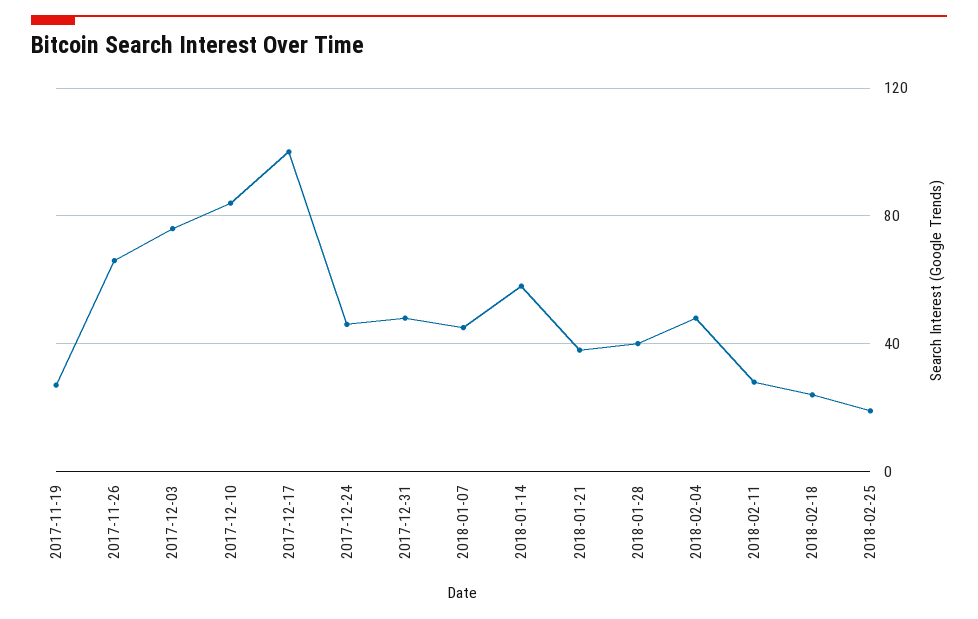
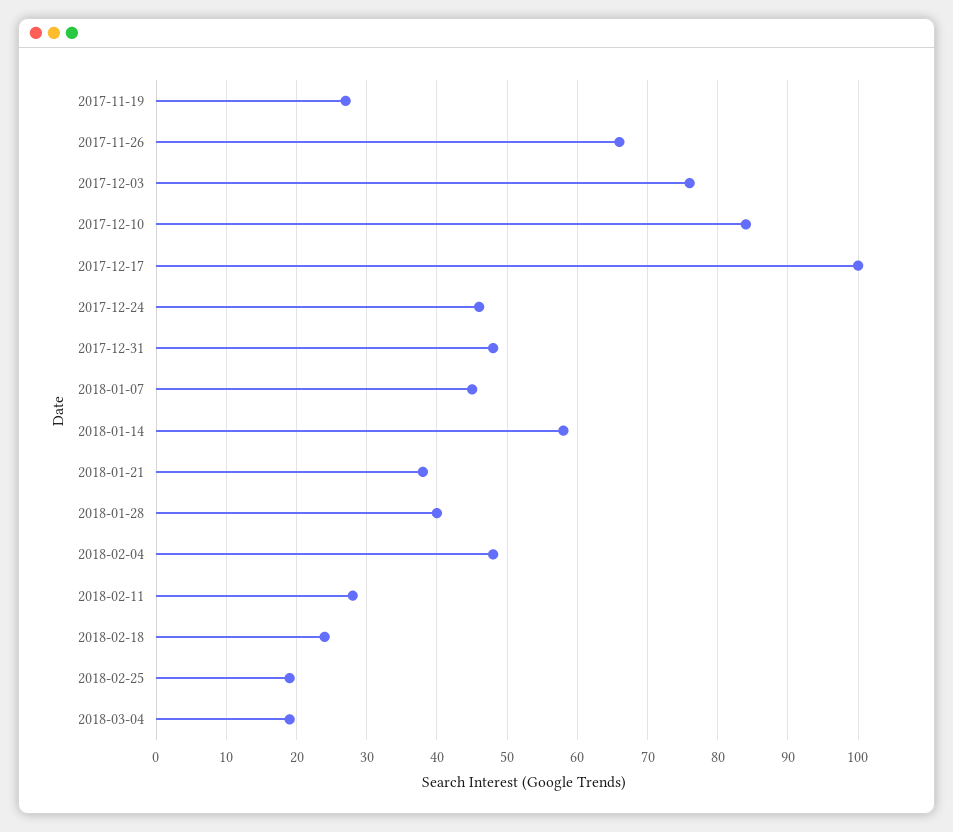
2018-03-04: none -> 19

